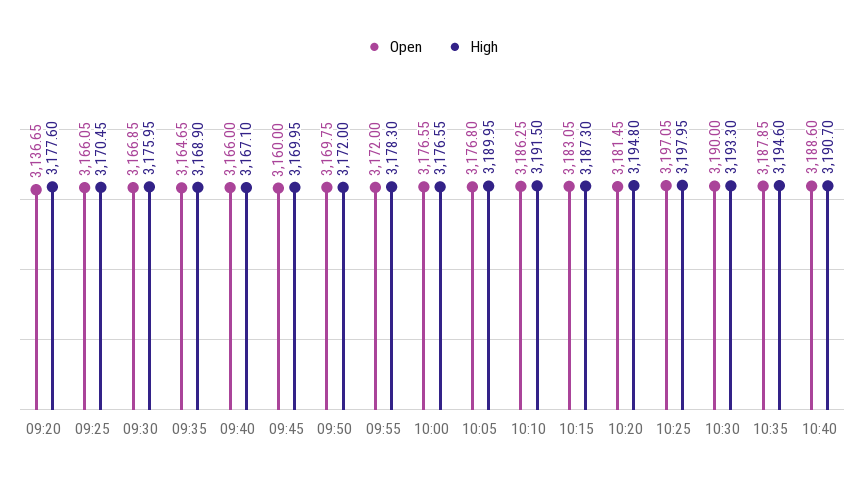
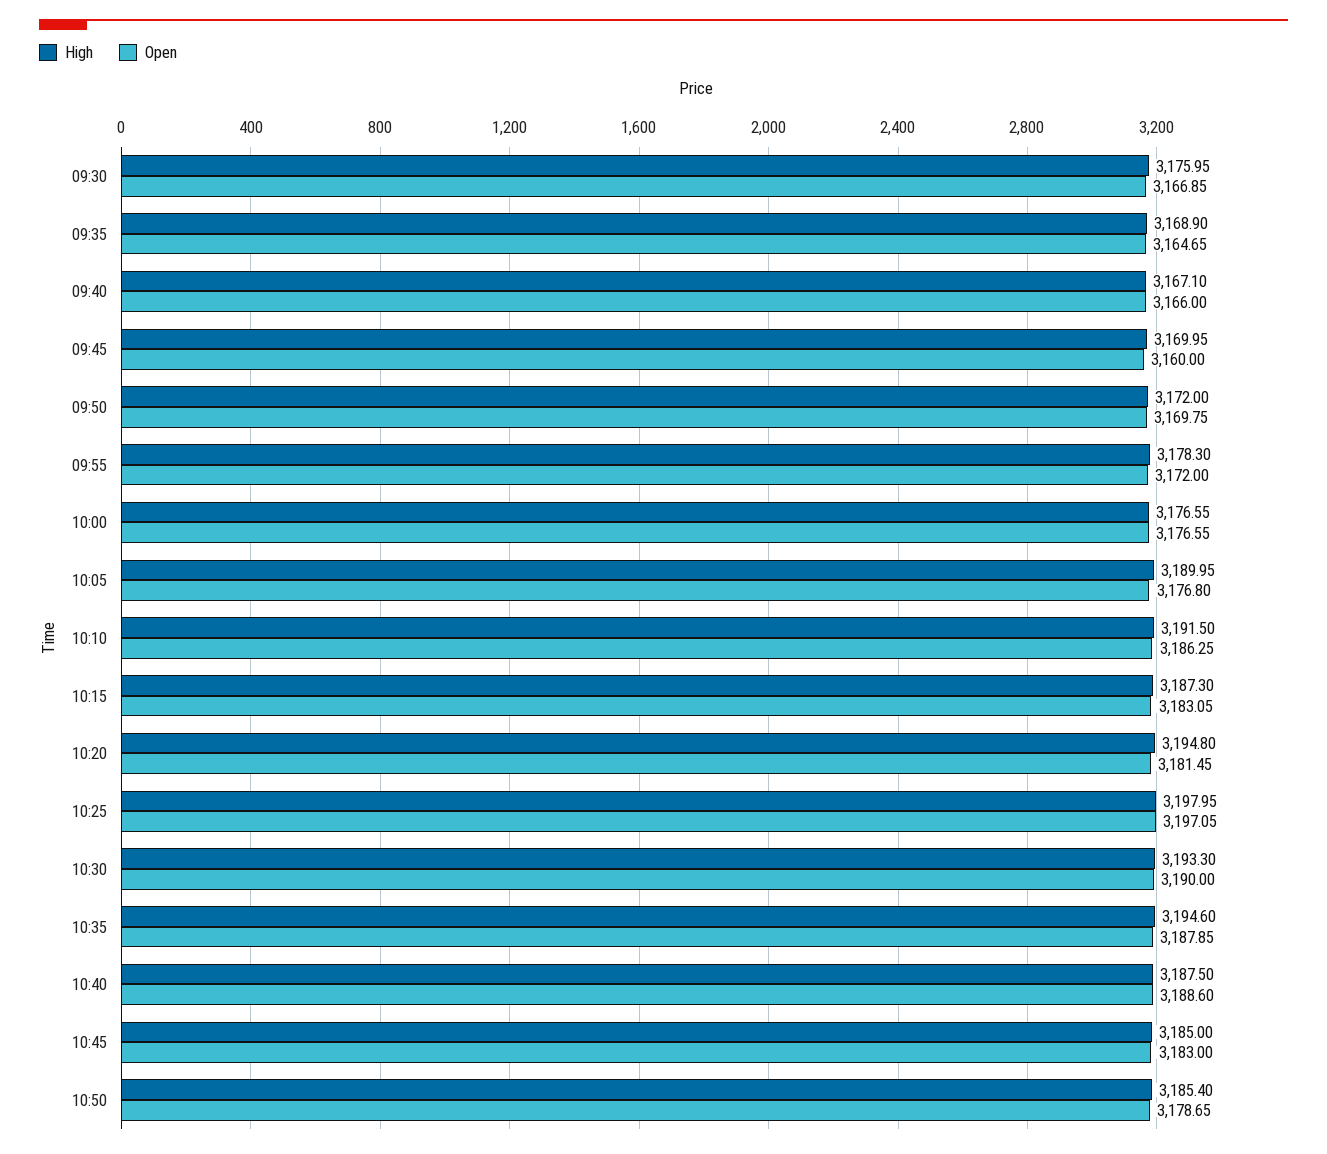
Open, 09:20: 3136.65 -> none
High, 09:20: 3177.6 -> none
Open, 09:25: 3166.05 -> none
High, 09:25: 3170.45 -> none
High, 10:40: 3190.7 -> 3187.5
High, 10:45: none -> 3185
Open, 10:45: none -> 3183
High, 10:50: none -> 3185.4
Open, 10:50: none -> 3178.65

